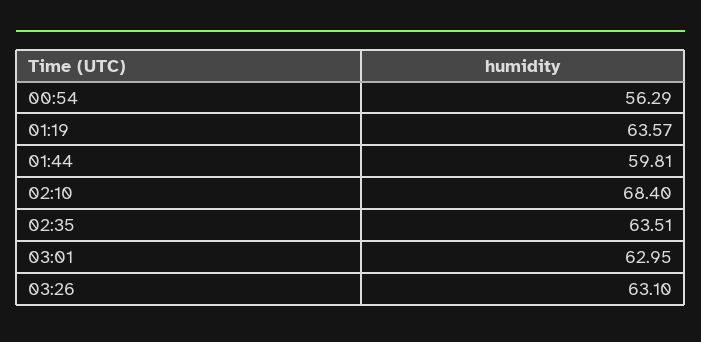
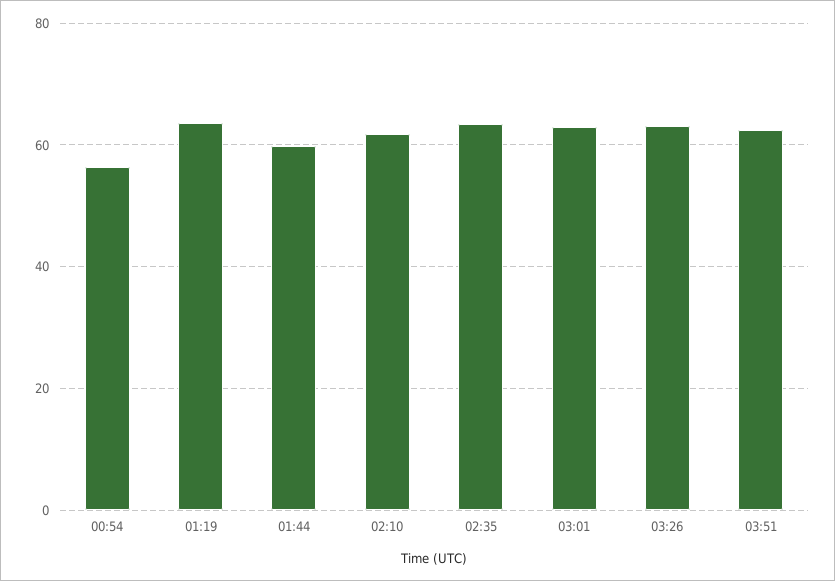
02:10: 68.4 -> 62
03:51: none -> 62

